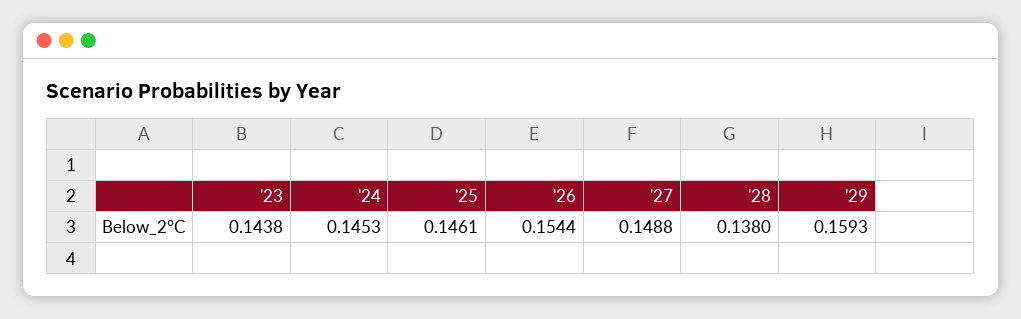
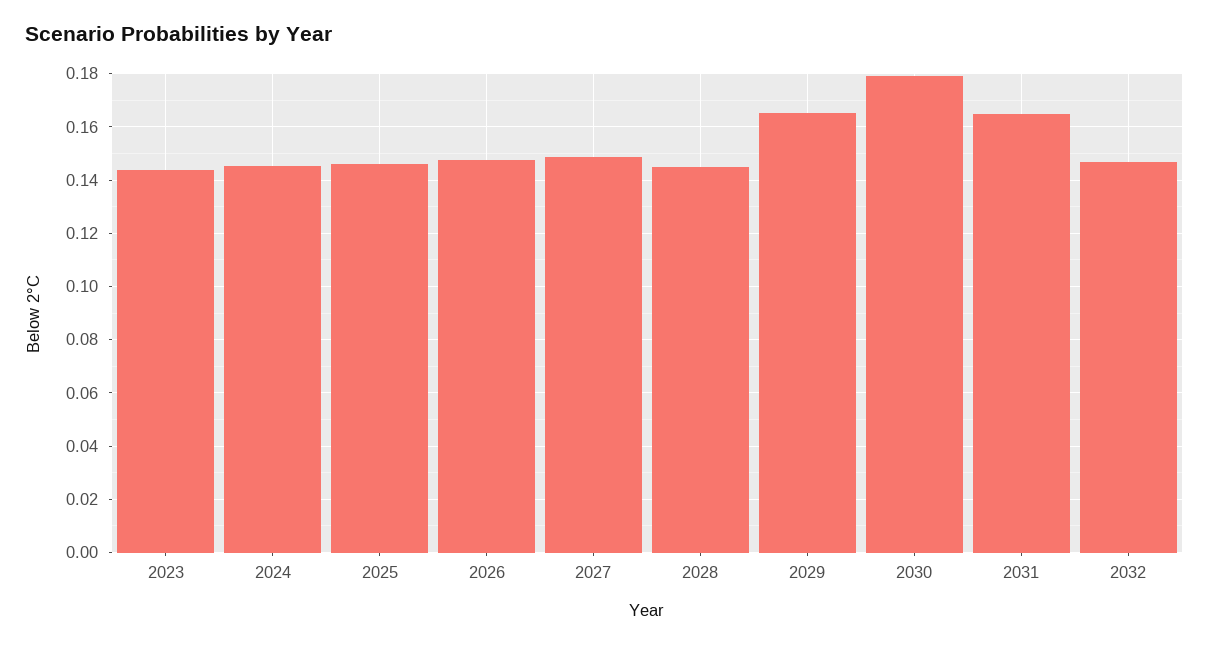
'26: 0.1544 -> 0.1475
'28: 0.138 -> 0.145
'29: 0.1593 -> 0.165
2030: none -> 0.18
2031: none -> 0.165
2032: none -> 0.1475

